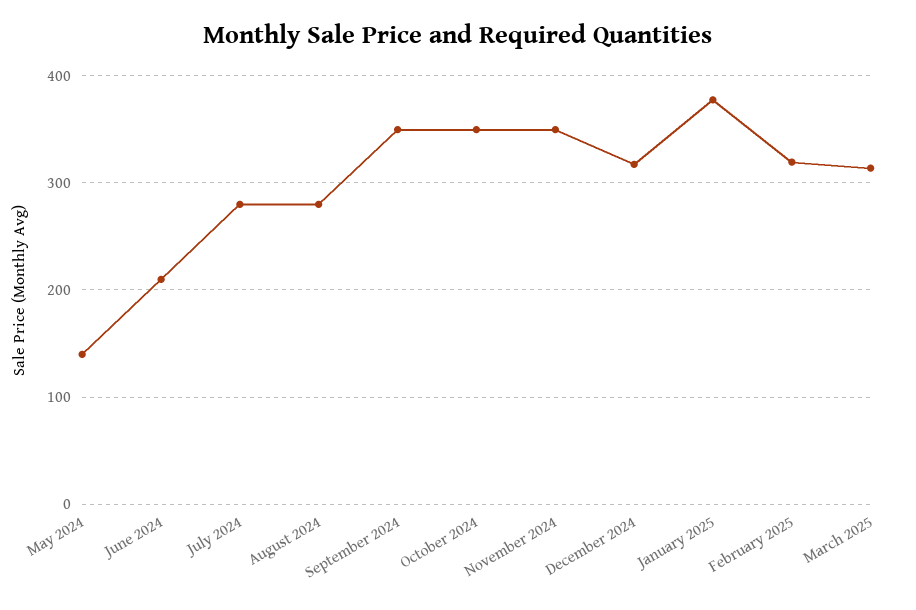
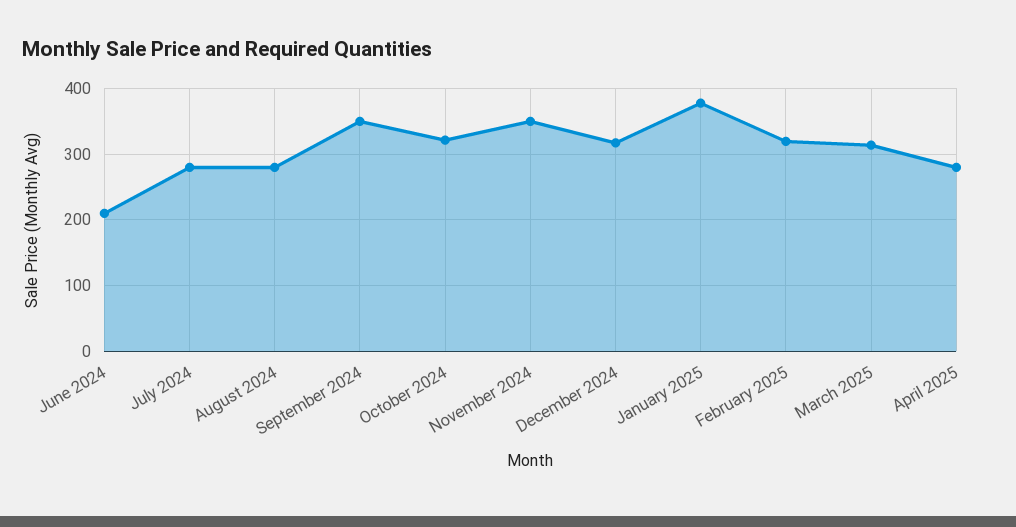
May 2024: 140 -> none
October 2024: 350 -> 320
April 2025: none -> 280

